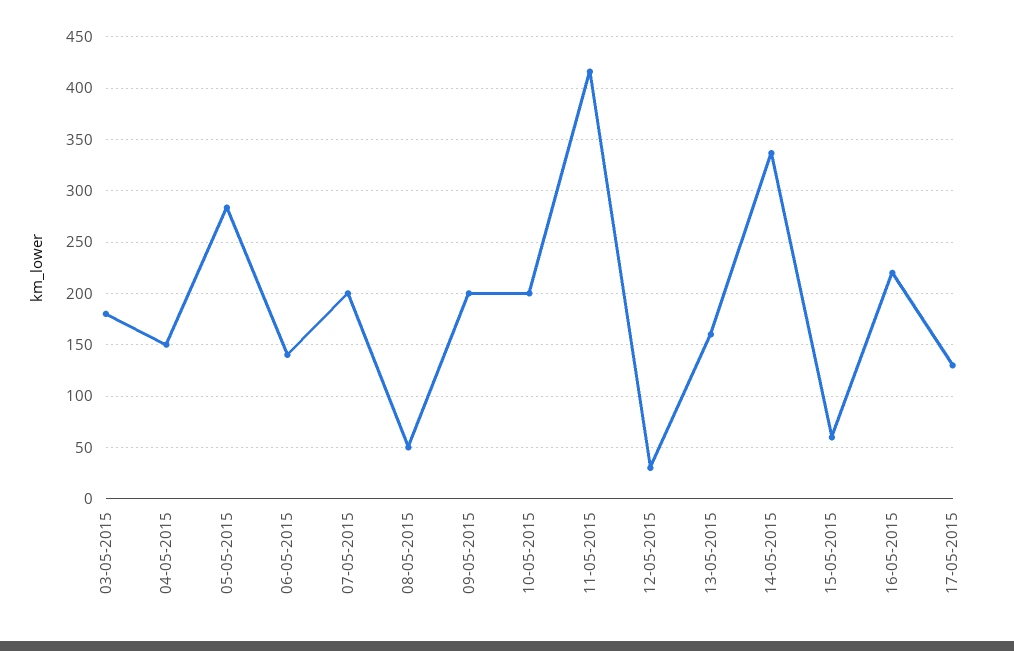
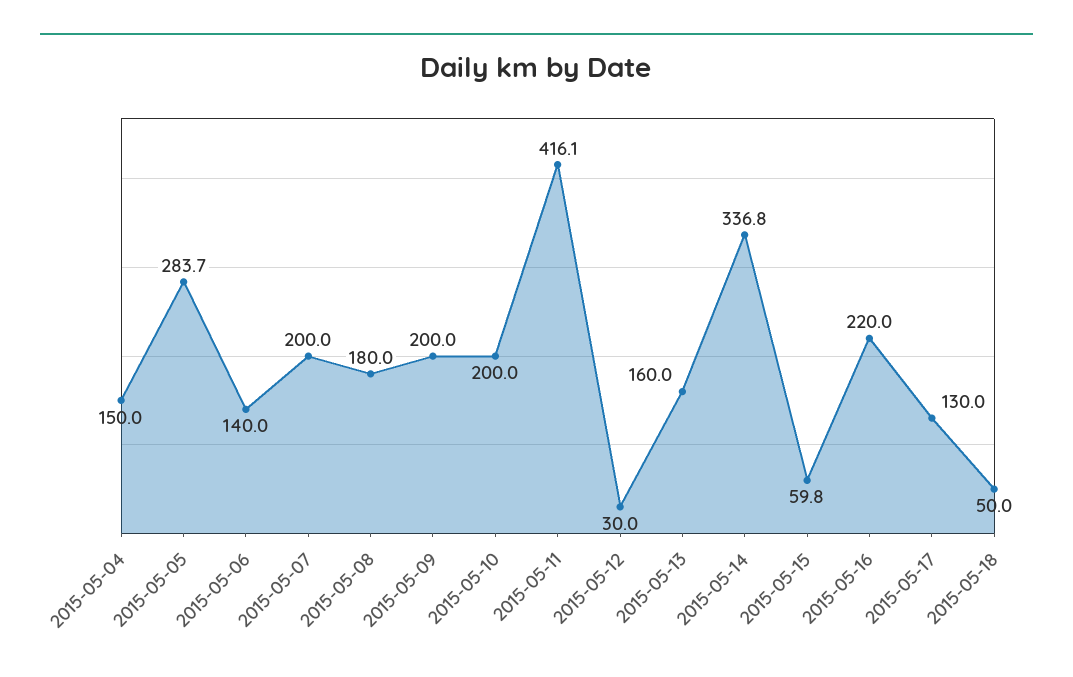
03-05-2015: 180 -> none
08-05-2015: 50 -> 180
2015-05-18: none -> 50

